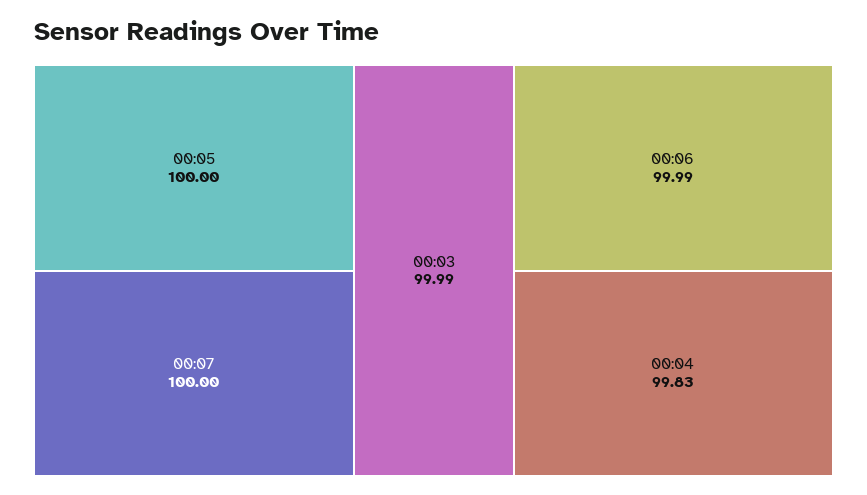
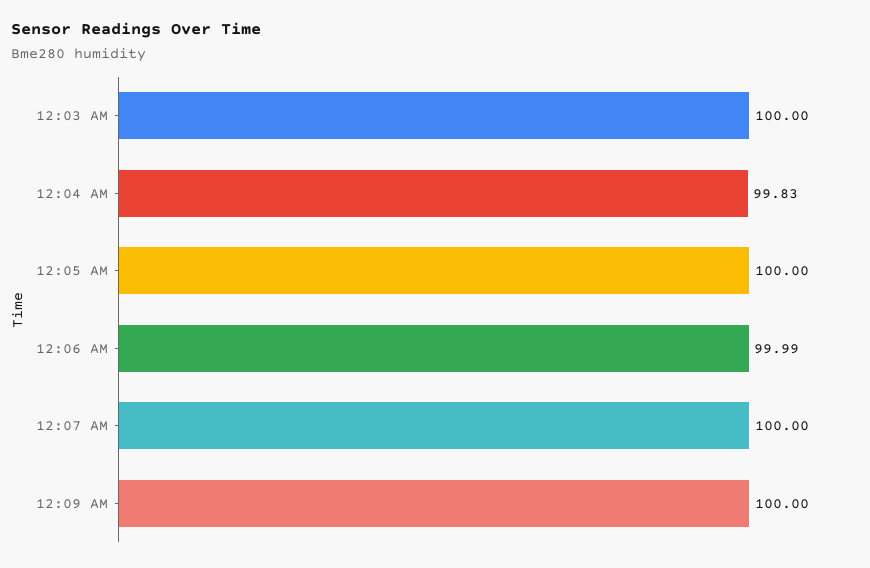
00:03: 99.99 -> 100
12:09 AM: none -> 100

